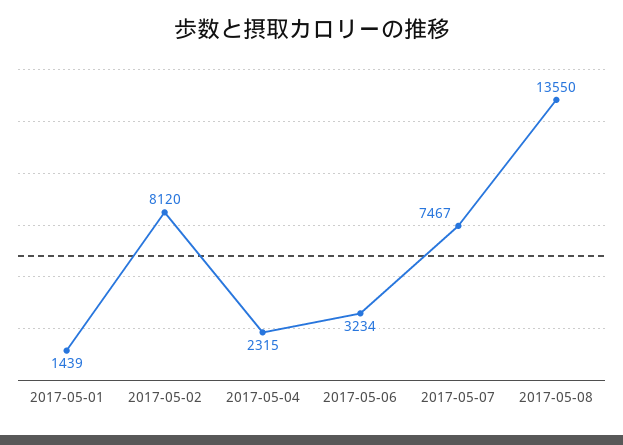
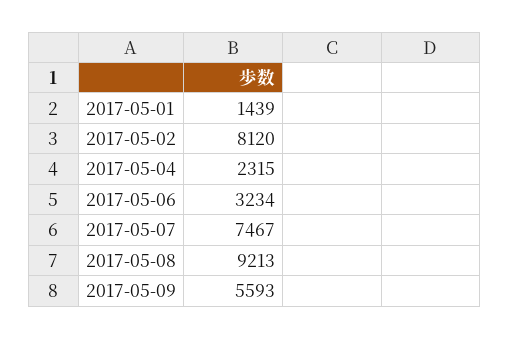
2017-05-08: 13550 -> 9213
2017-05-09: none -> 5593

